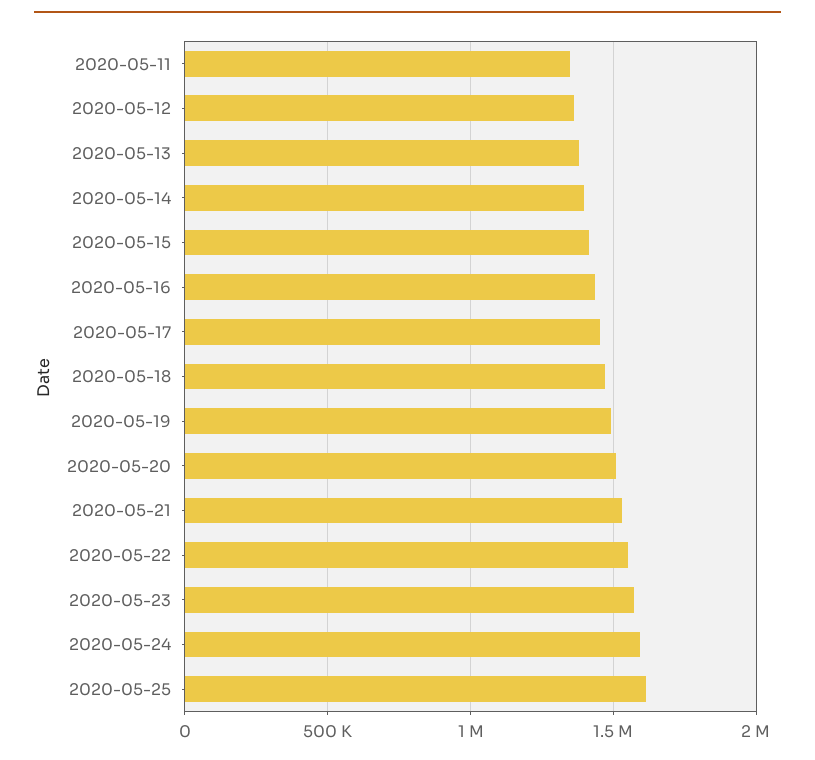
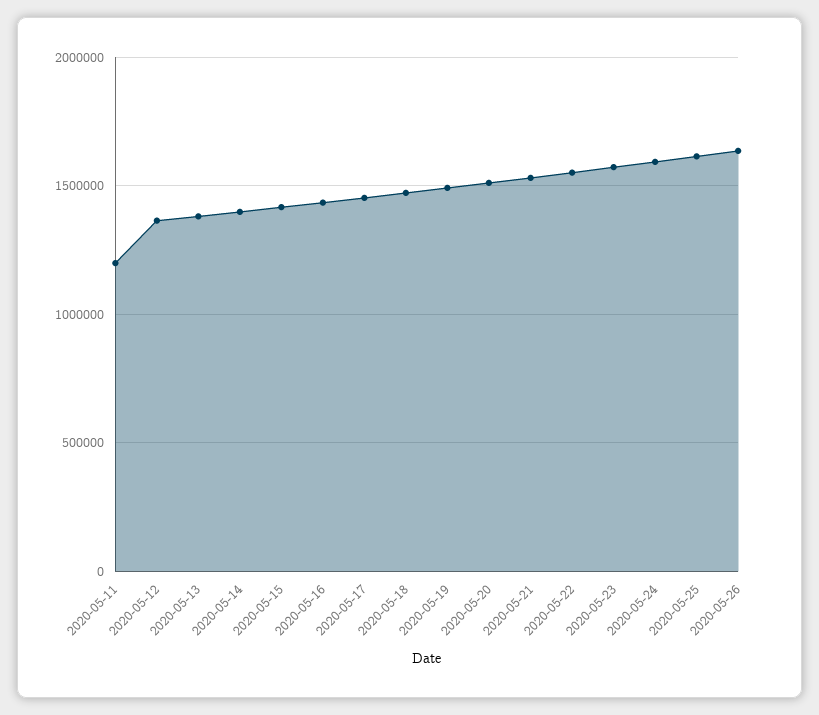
2020-05-11: 1350000 -> 1200000
2020-05-26: none -> 1650000

